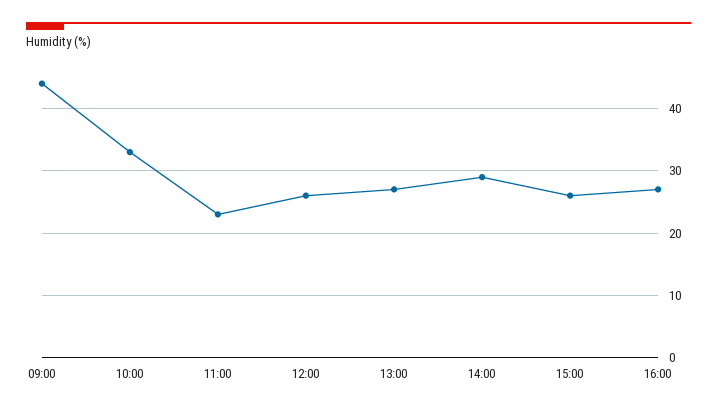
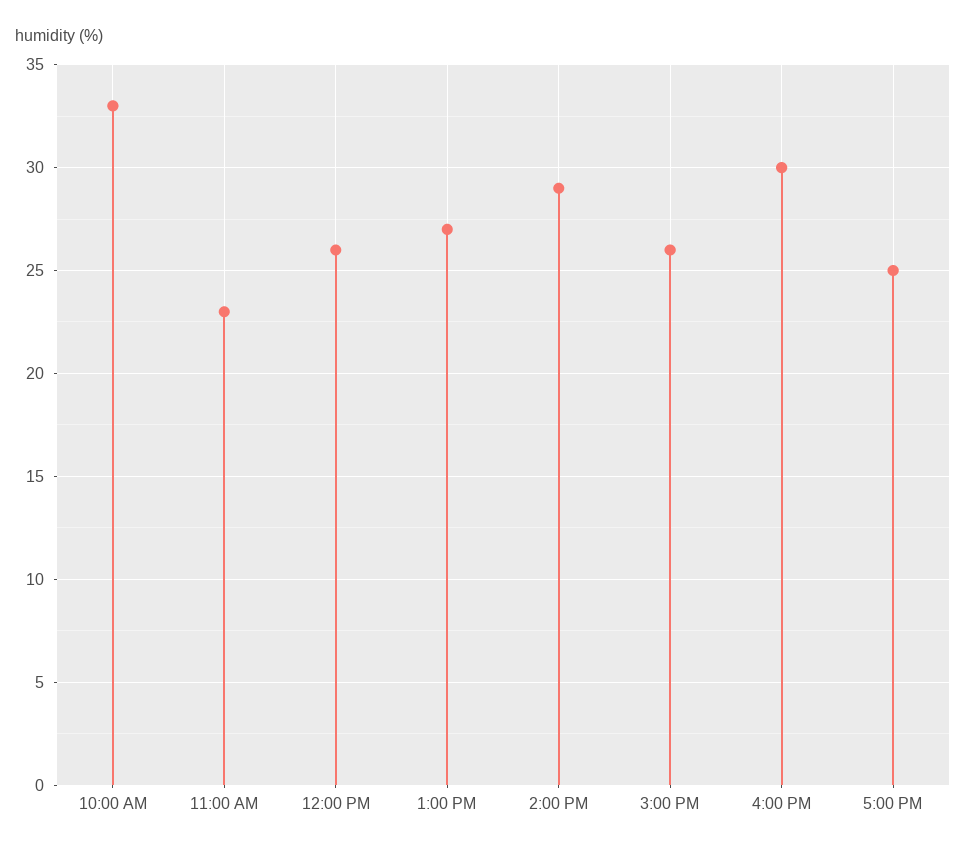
09:00: 44 -> none
16:00: 27 -> 30
5:00 PM: none -> 25

